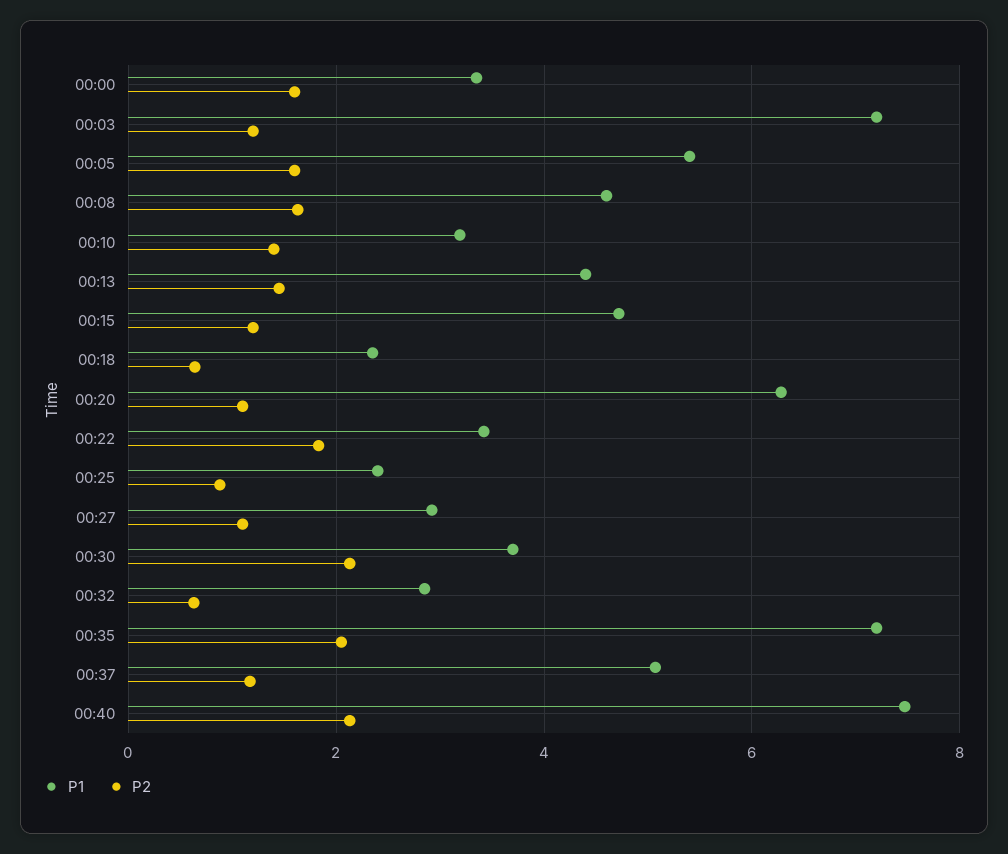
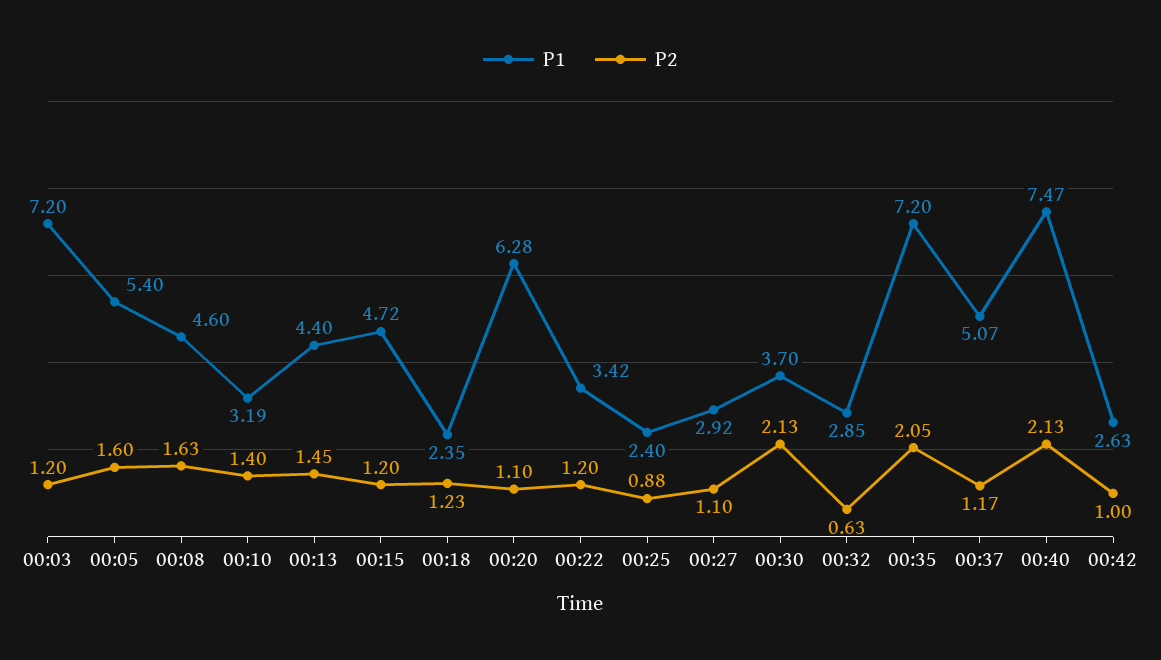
P1, 00:00: 3.4 -> none
P2, 00:00: 1.6 -> none
P2, 00:18: 0.6 -> 1.23
P2, 00:22: 1.8 -> 1.2
P1, 00:42: none -> 2.63
P2, 00:42: none -> 1

